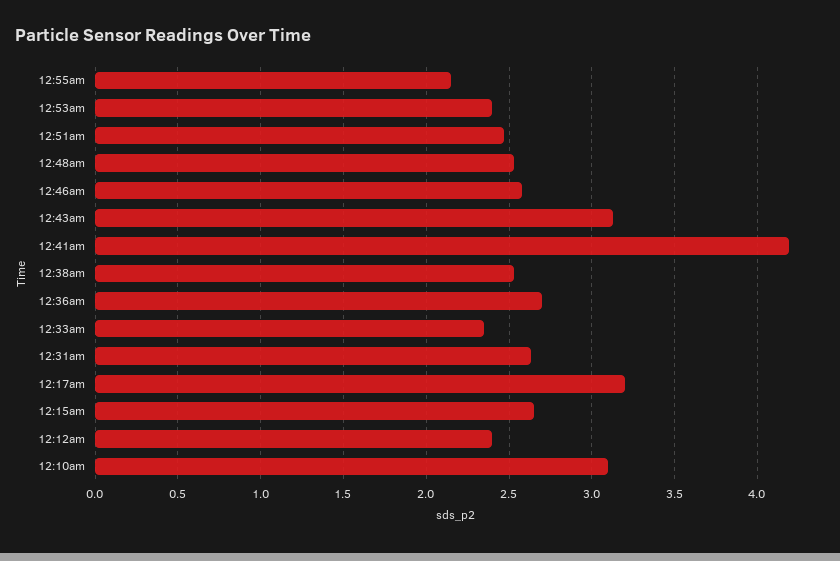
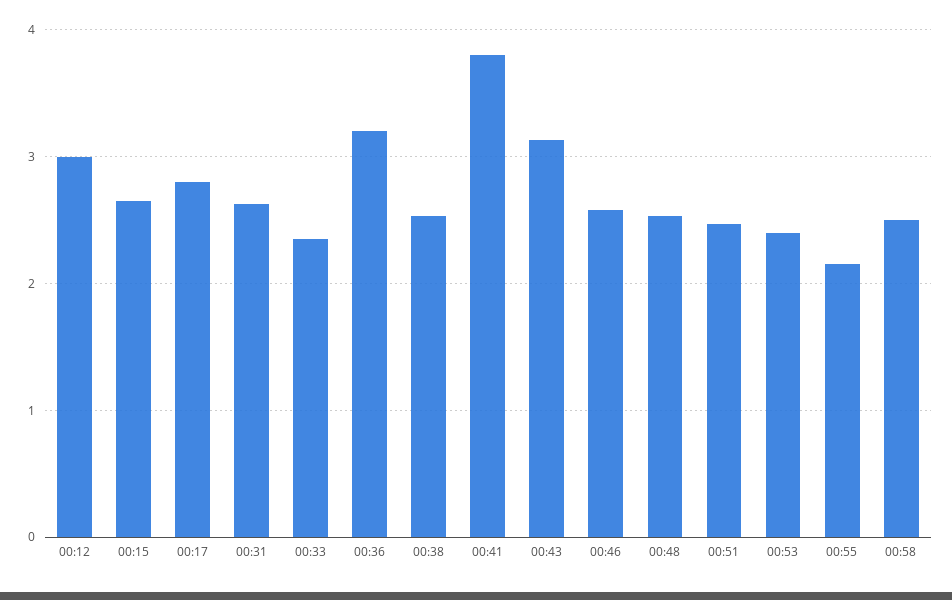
12:41am: 4.2 -> 3.8
12:36am: 2.7 -> 3.2
12:17am: 3.2 -> 2.8
12:12am: 2.4 -> 3
12:10am: 3.1 -> none
00:58: none -> 2.5

